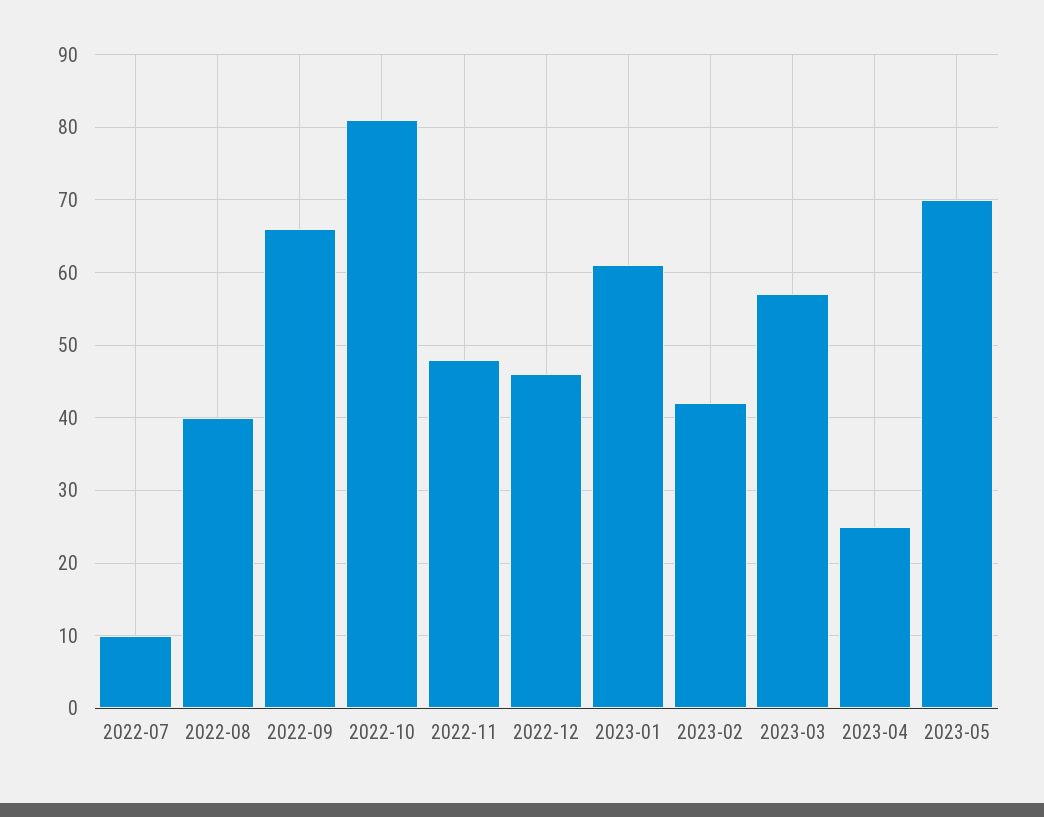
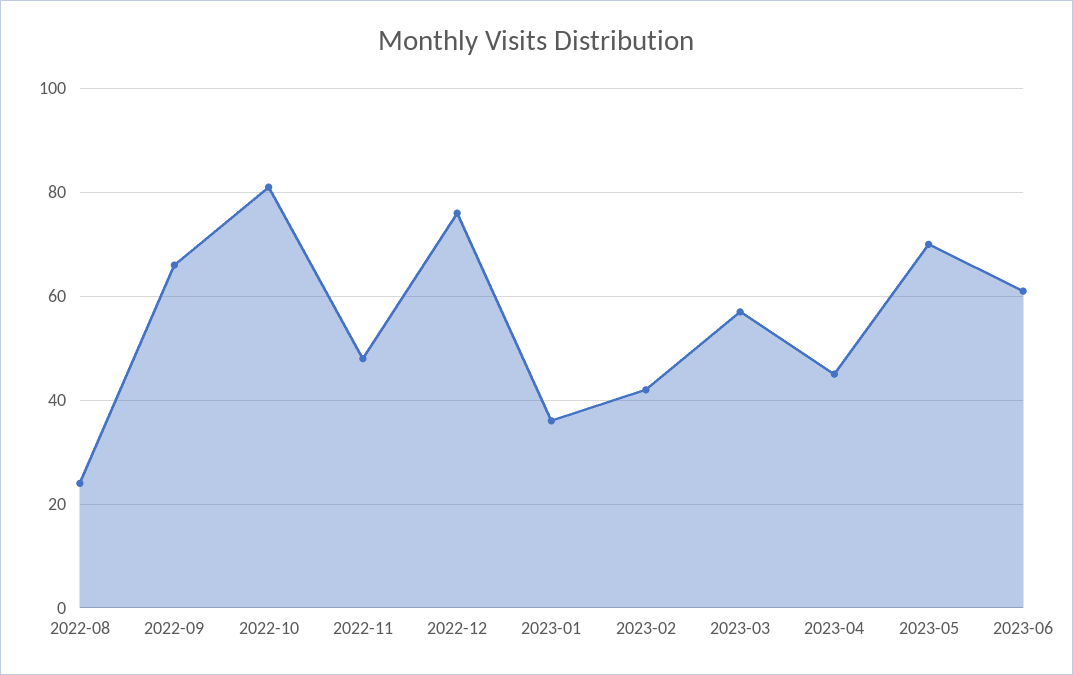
2022-07: 10 -> none
2022-08: 40 -> 25
2022-12: 46 -> 75
2023-01: 61 -> 35
2023-04: 25 -> 45
2023-06: none -> 60

